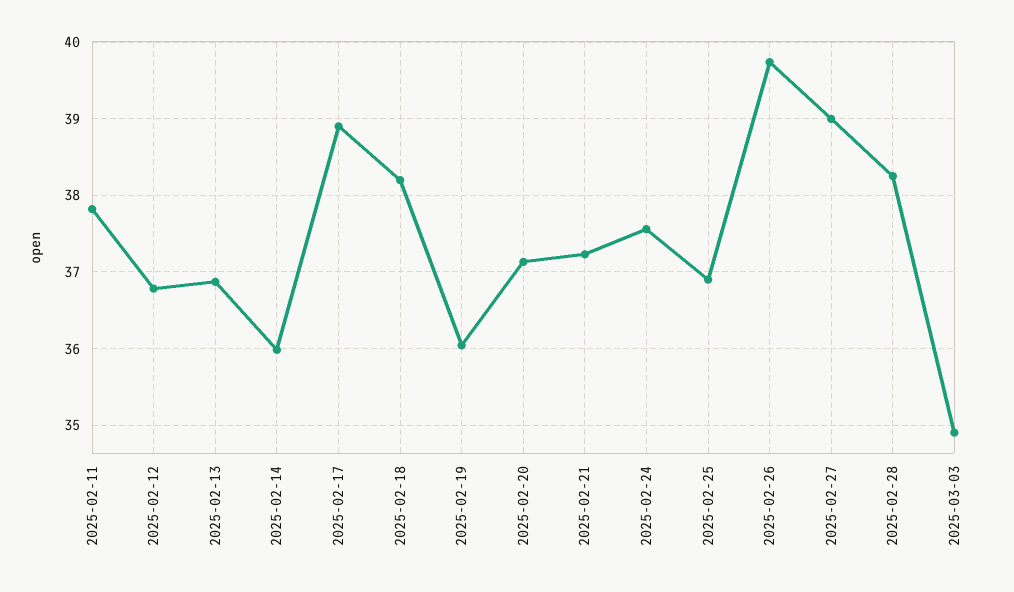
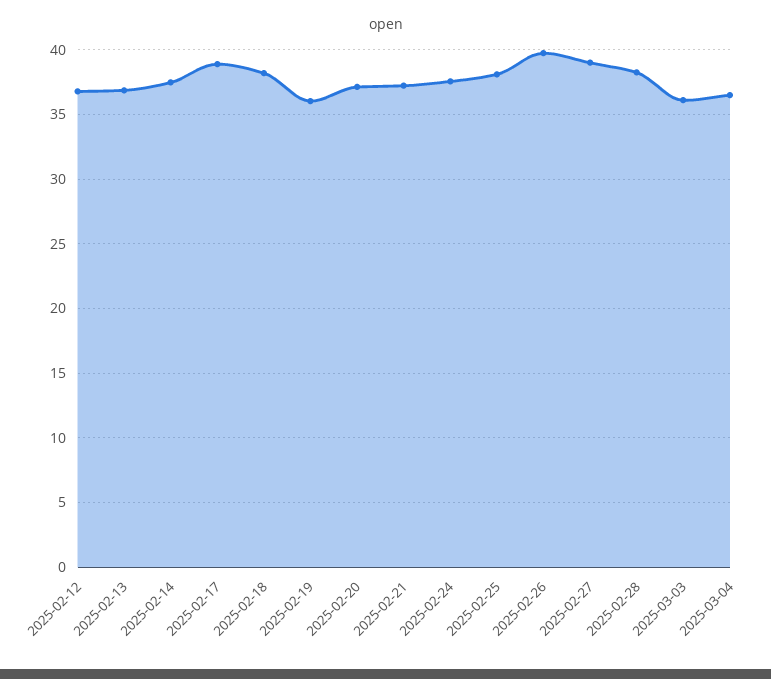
2025-02-11: 37.8 -> none
2025-02-14: 36 -> 37.5
2025-02-25: 36.9 -> 38
2025-03-03: 34.9 -> 36
2025-03-04: none -> 36.5

